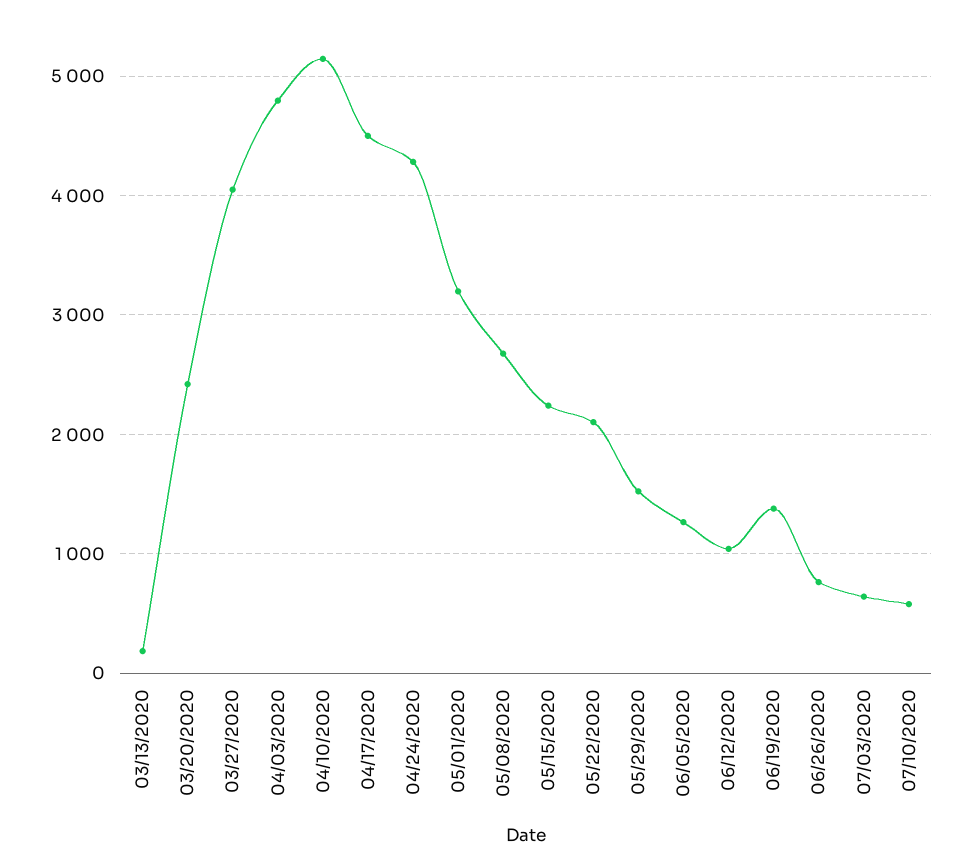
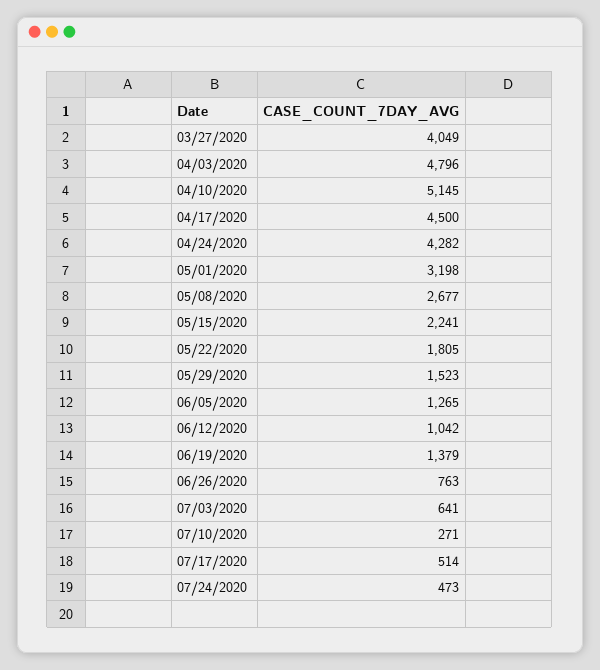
03/13/2020: 200 -> none
03/20/2020: 2400 -> none
05/22/2020: 2100 -> 1805
07/10/2020: 600 -> 271
07/17/2020: none -> 514
07/24/2020: none -> 473

